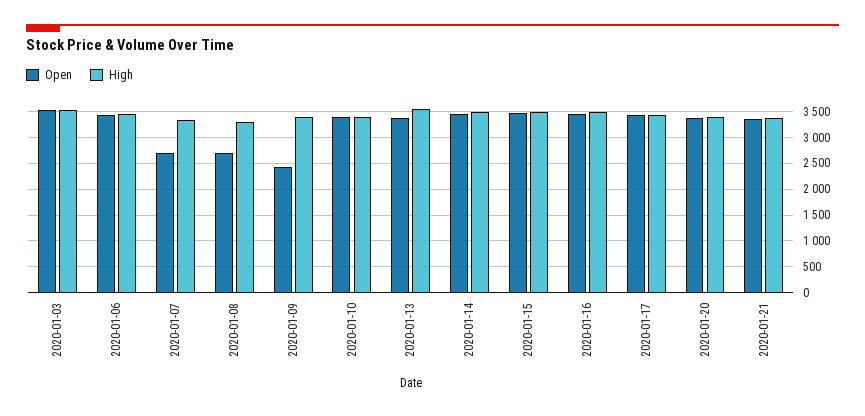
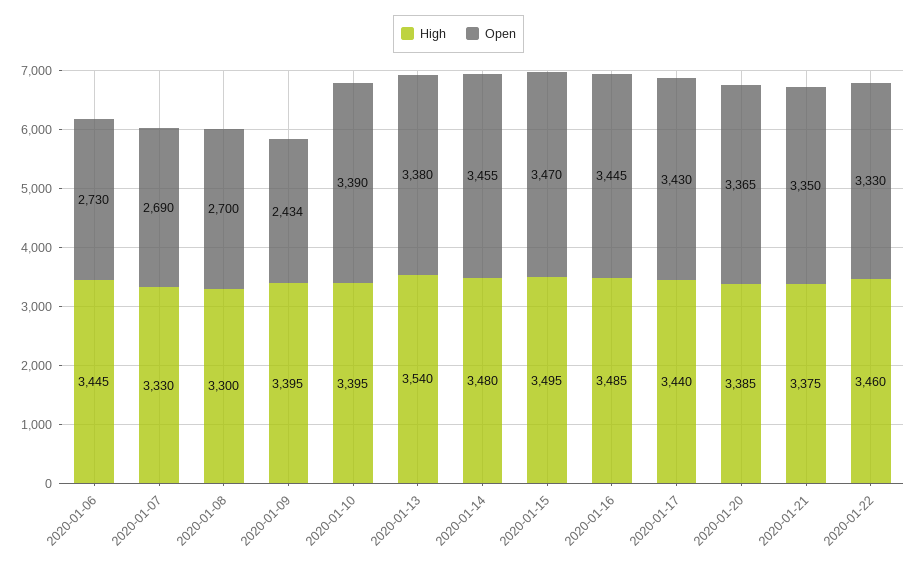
Open, 2020-01-03: 3500 -> none
High, 2020-01-03: 3500 -> none
Open, 2020-01-06: 3500 -> 2730
High, 2020-01-22: none -> 3460
Open, 2020-01-22: none -> 3330

